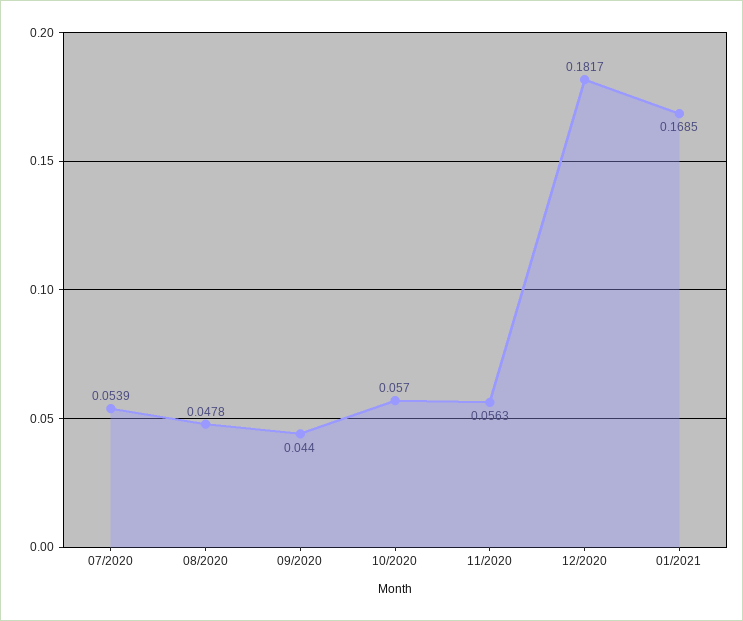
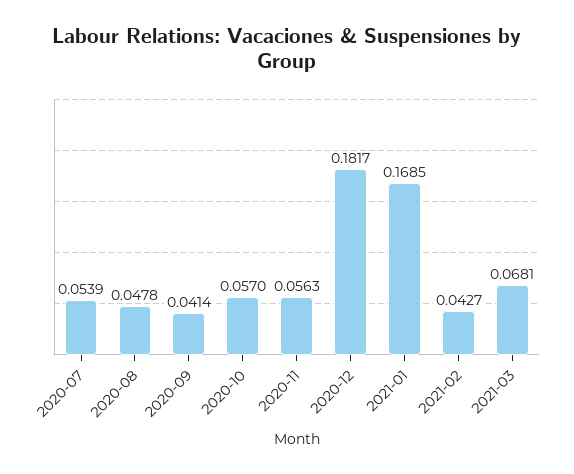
09/2020: 0.044 -> 0.0414
2021-02: none -> 0.0427
2021-03: none -> 0.0681

